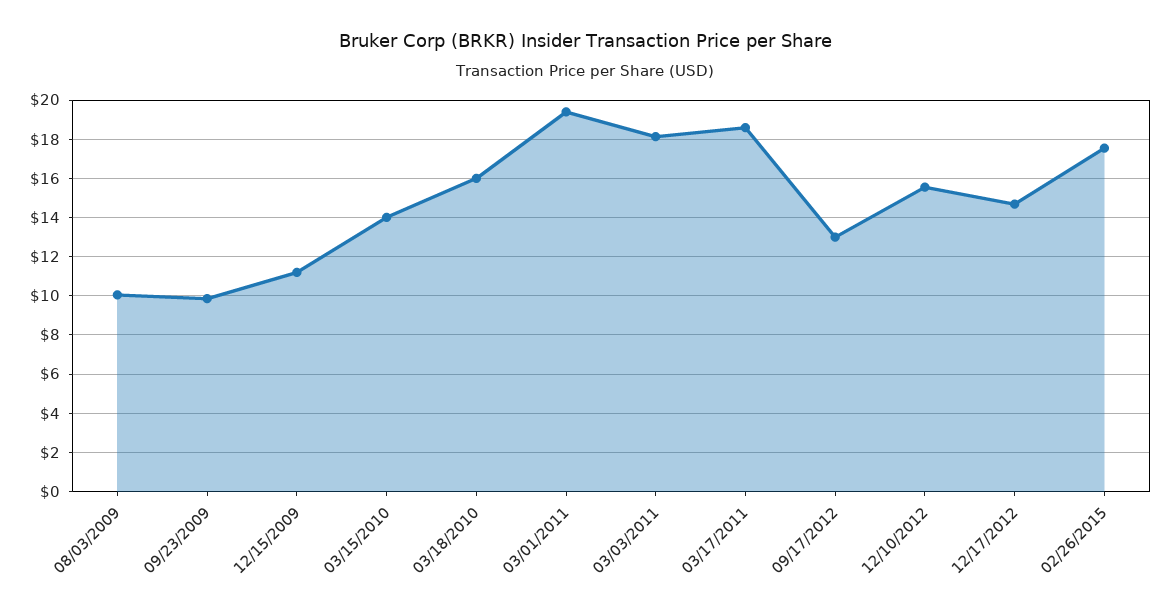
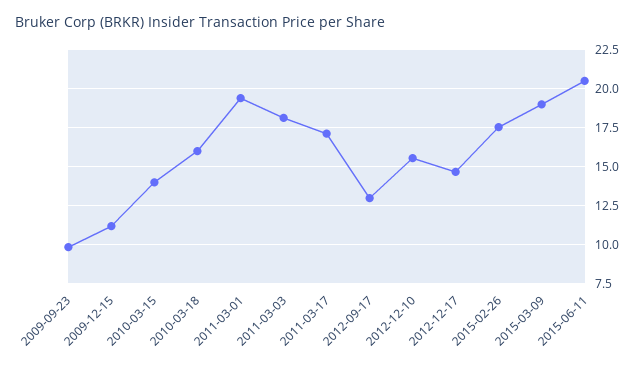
08/03/2009: 10 -> none
03/17/2011: 18.5 -> 17
2015-03-09: none -> 19
2015-06-11: none -> 20.5

